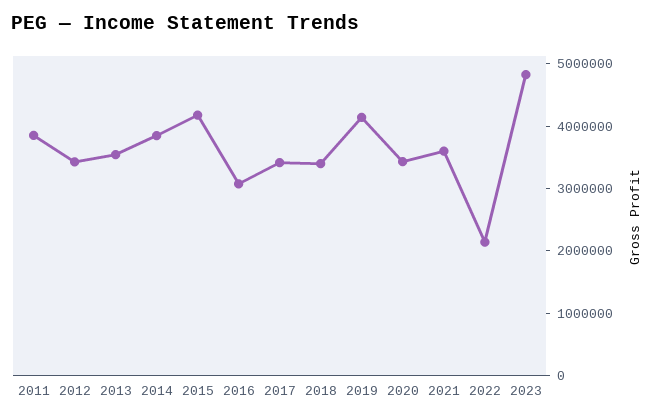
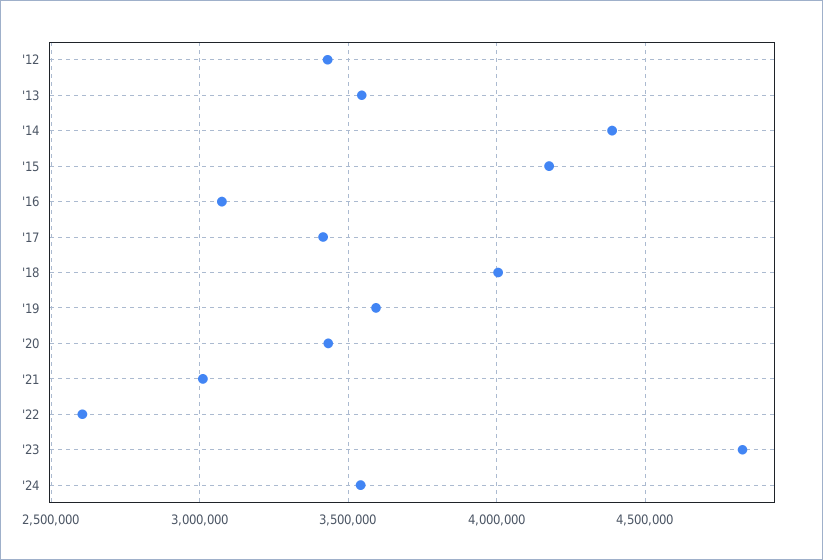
2011: 3800000 -> none
2014: 3800000 -> 4400000
2018: 3400000 -> 4000000
2019: 4200000 -> 3600000
2021: 3600000 -> 3000000
2022: 2200000 -> 2600000
'24: none -> 3550000

